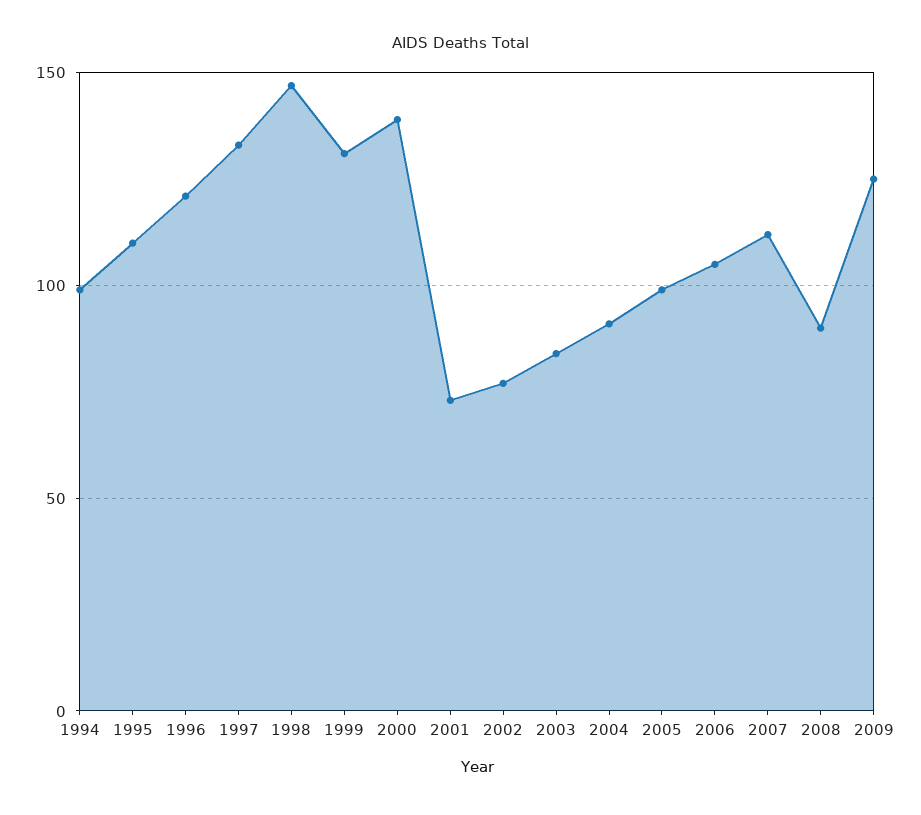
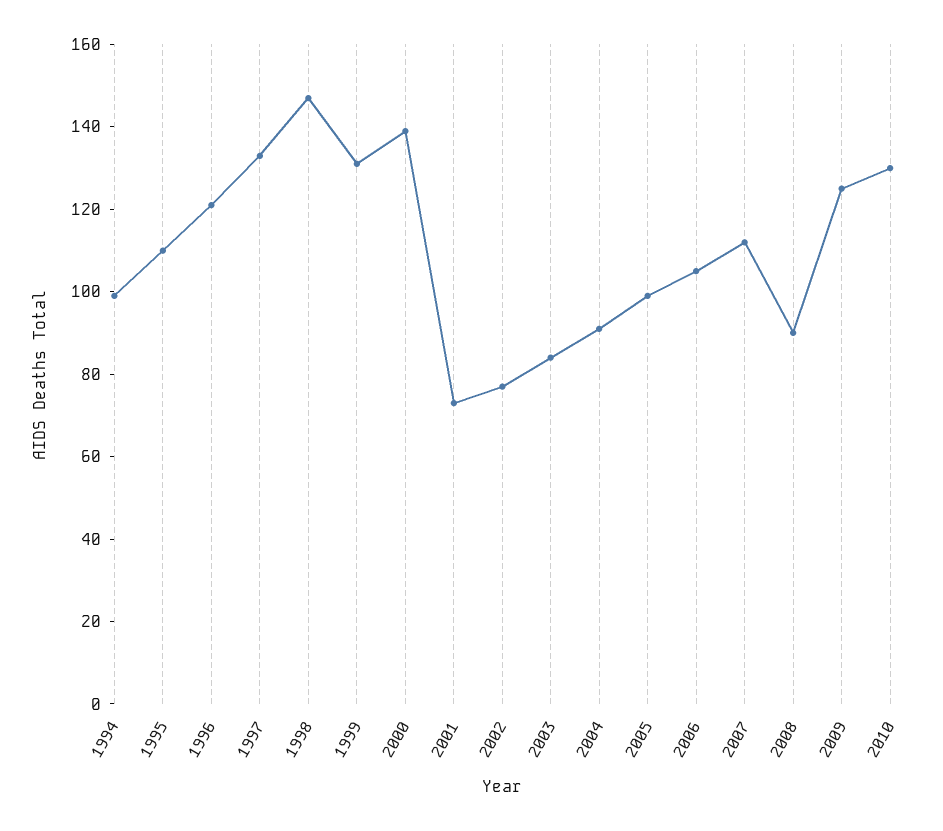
2010: none -> 130

